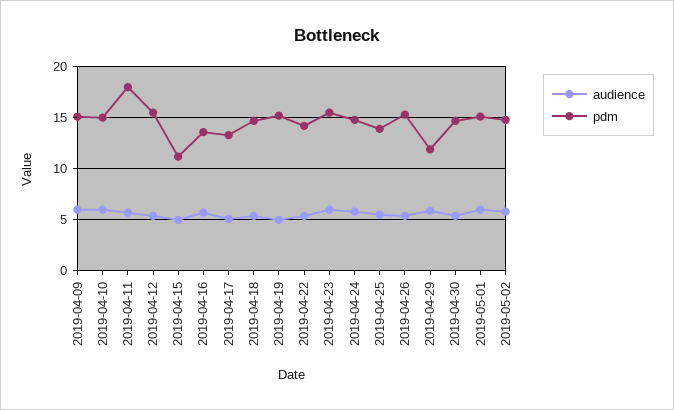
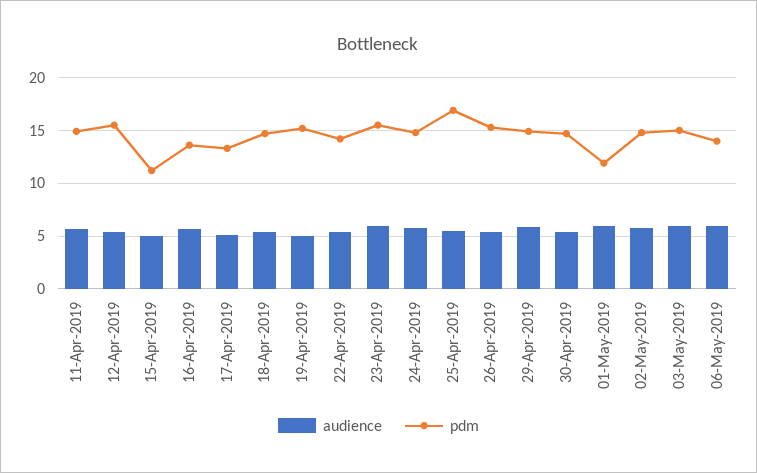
audience, 2019-04-09: 6 -> none
pdm, 2019-04-09: 15 -> none
audience, 2019-04-10: 6 -> none
pdm, 2019-04-10: 15 -> none
pdm, 2019-04-11: 18 -> 15
pdm, 2019-04-25: 14 -> 17
pdm, 2019-04-29: 12 -> 15
pdm, 2019-05-01: 15 -> 12
audience, 03-May-2019: none -> 6
pdm, 03-May-2019: none -> 15
audience, 06-May-2019: none -> 6
pdm, 06-May-2019: none -> 14

